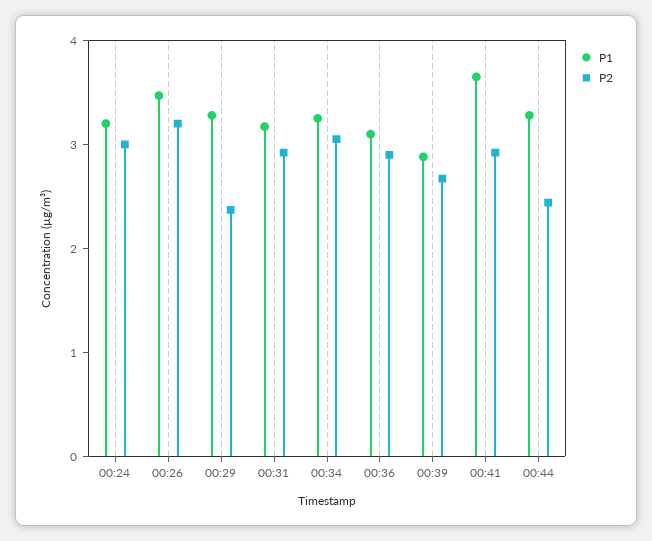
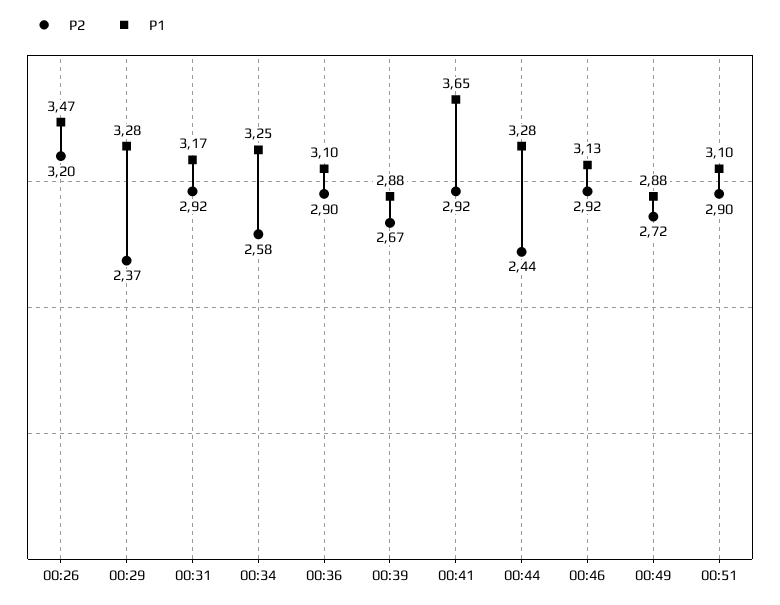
P1, 00:24: 3.2 -> none
P2, 00:24: 3 -> none
P2, 00:34: 3 -> 2.58
P2, 00:46: none -> 2.92
P1, 00:46: none -> 3.13
P2, 00:49: none -> 2.72
P1, 00:49: none -> 2.88
P2, 00:51: none -> 2.9
P1, 00:51: none -> 3.1

